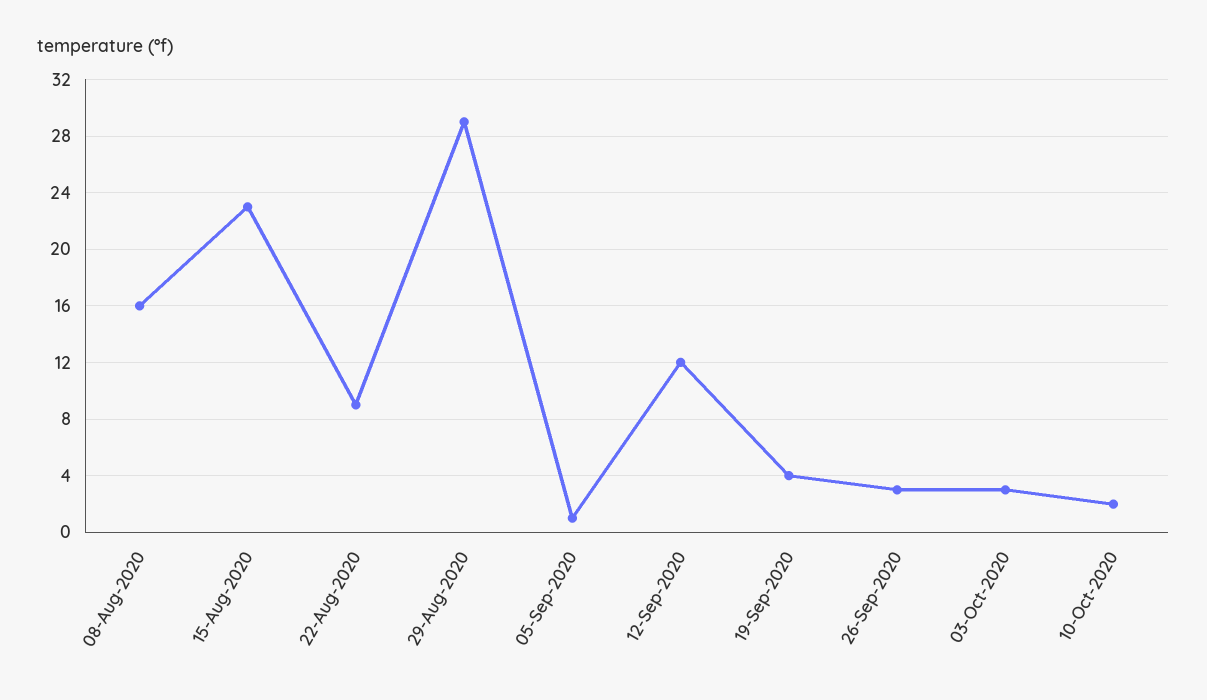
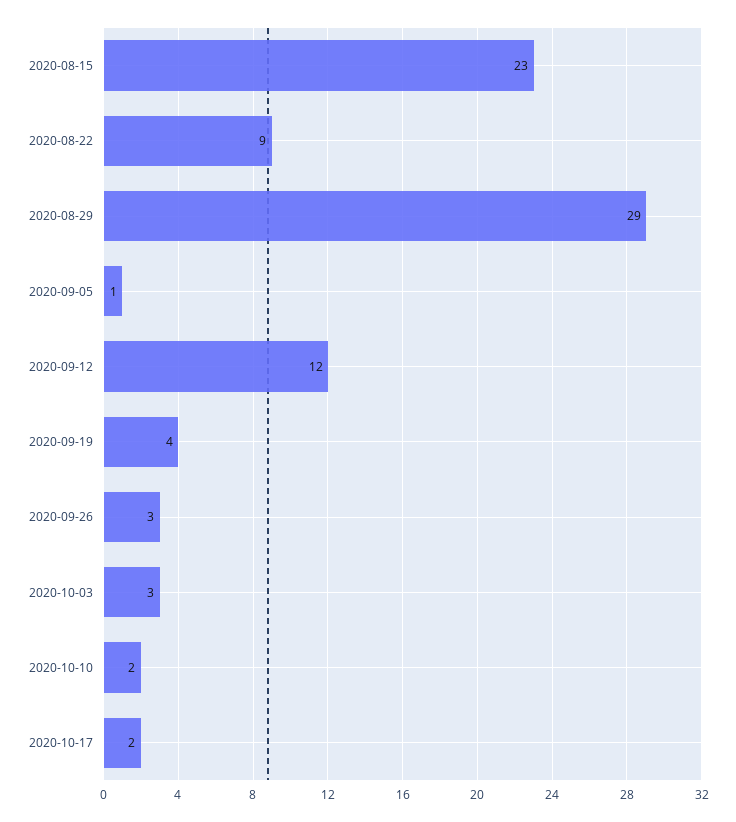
08-Aug-2020: 16 -> none
2020-10-17: none -> 2

